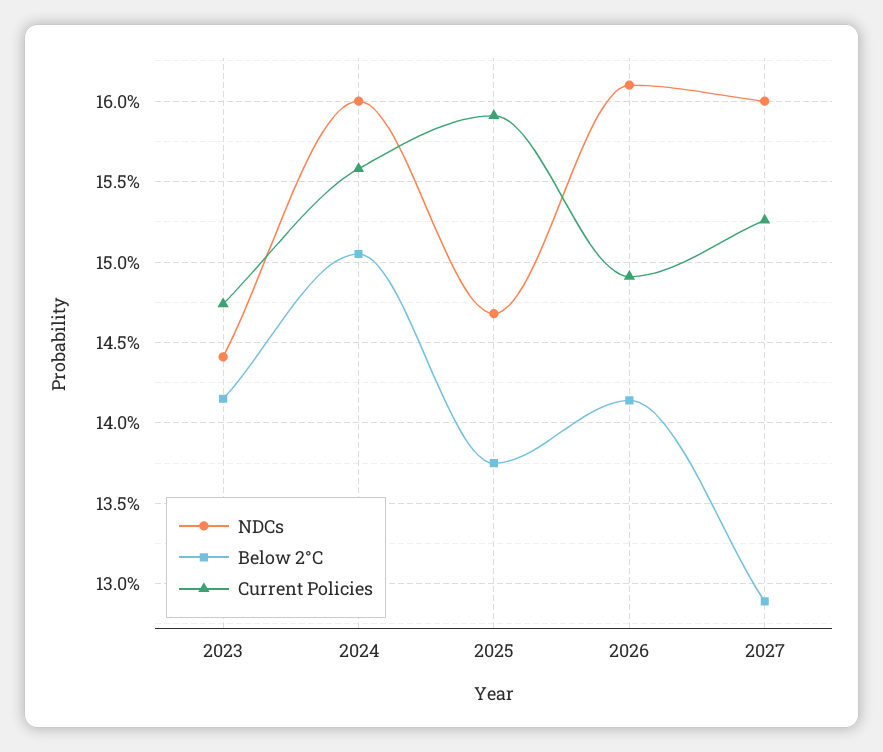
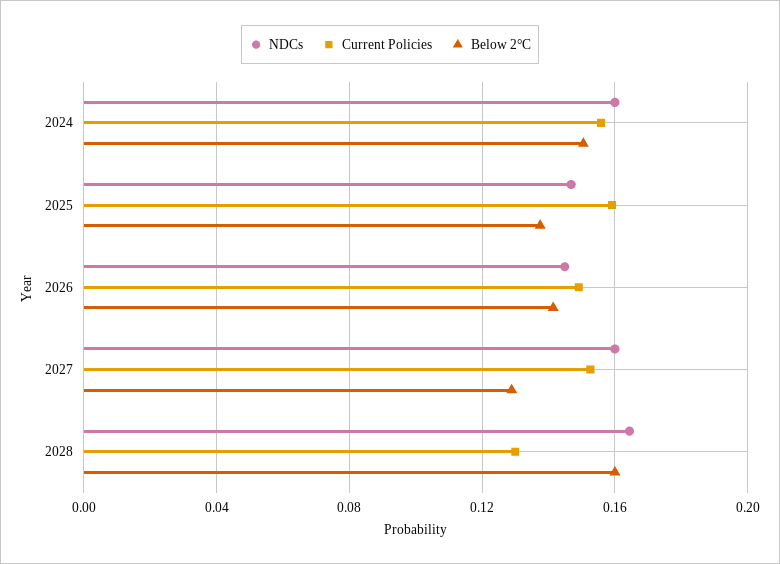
NDCs, 2023: 0.144 -> none
Below 2°C, 2023: 0.1415 -> none
Current Policies, 2023: 0.1475 -> none
NDCs, 2026: 0.161 -> 0.145
NDCs, 2028: none -> 0.165
Current Policies, 2028: none -> 0.13
Below 2°C, 2028: none -> 0.16

